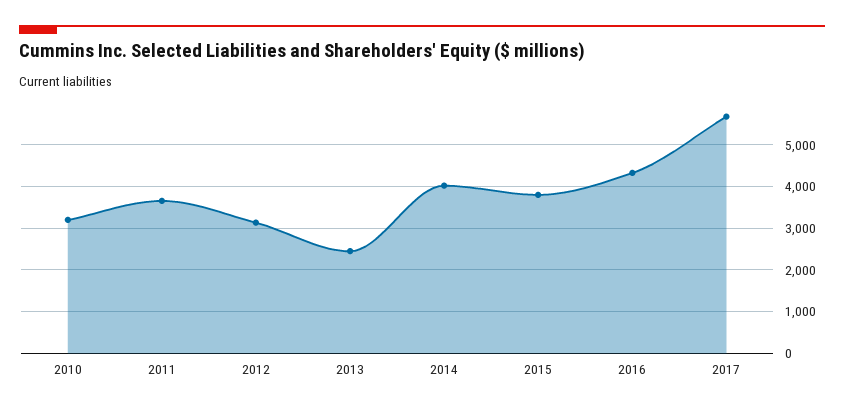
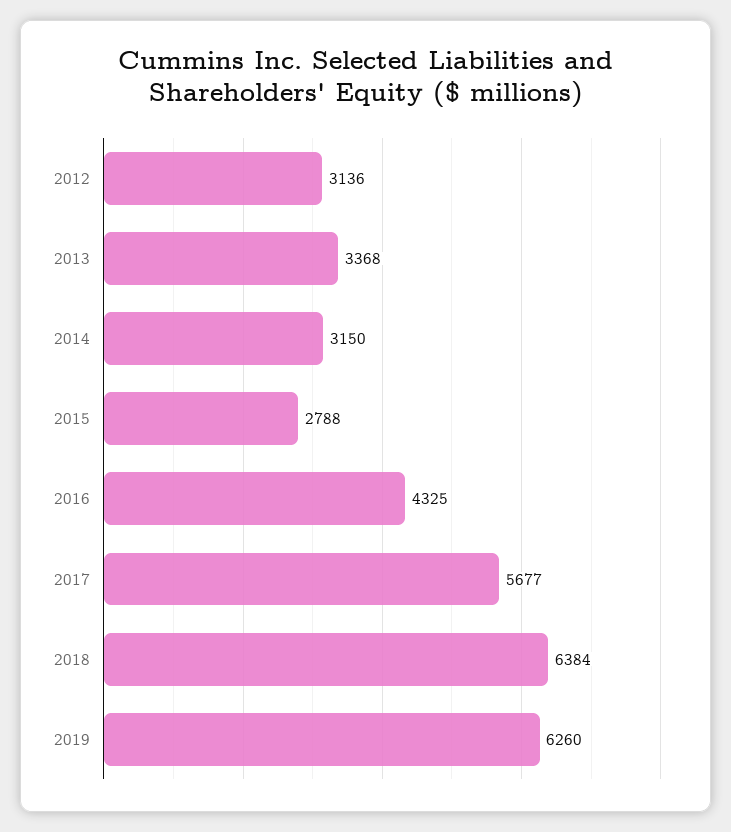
2010: 3200 -> none
2011: 3600 -> none
2013: 2400 -> 3368
2014: 4000 -> 3150
2015: 3800 -> 2788
2018: none -> 6384
2019: none -> 6260

